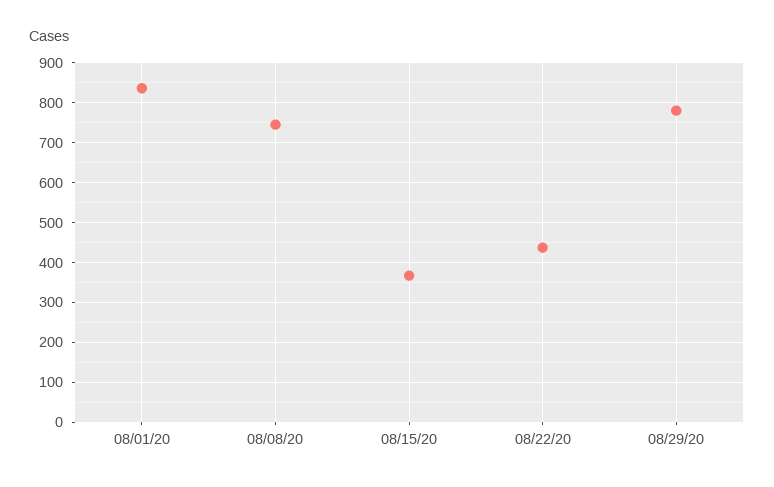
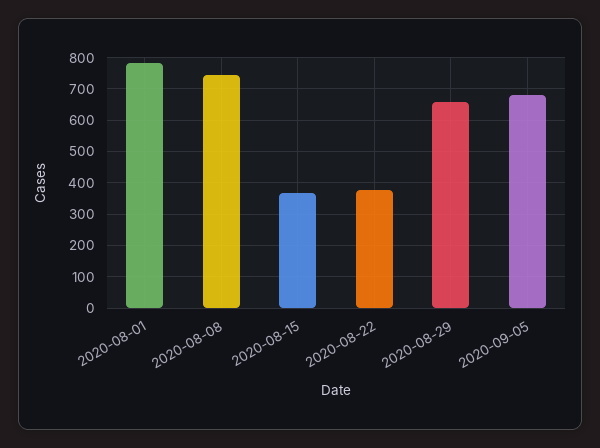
08/01/20: 840 -> 780
08/22/20: 440 -> 380
08/29/20: 780 -> 660
2020-09-05: none -> 680

